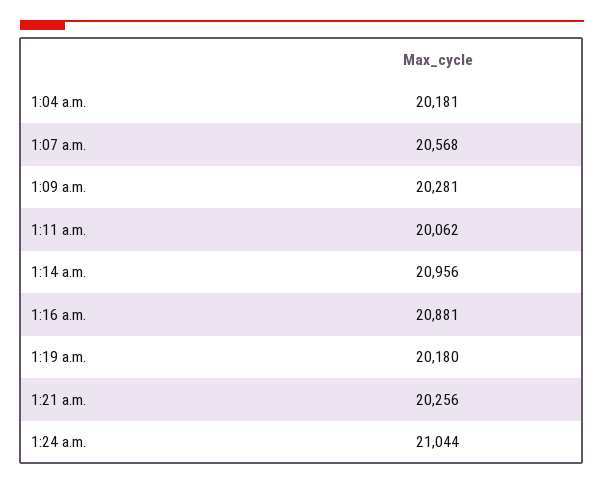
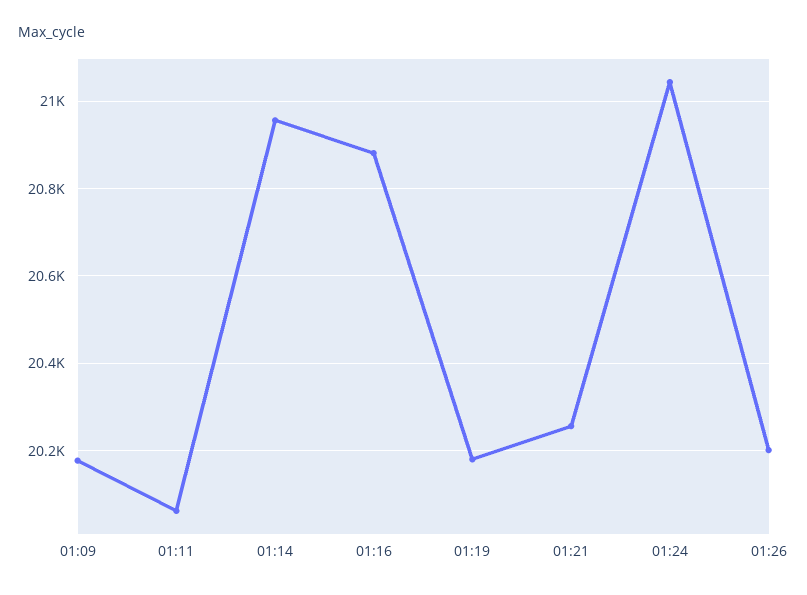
1:04 a.m.: 20181 -> none
1:07 a.m.: 20568 -> none
1:09 a.m.: 20281 -> 20180
01:26: none -> 20200

